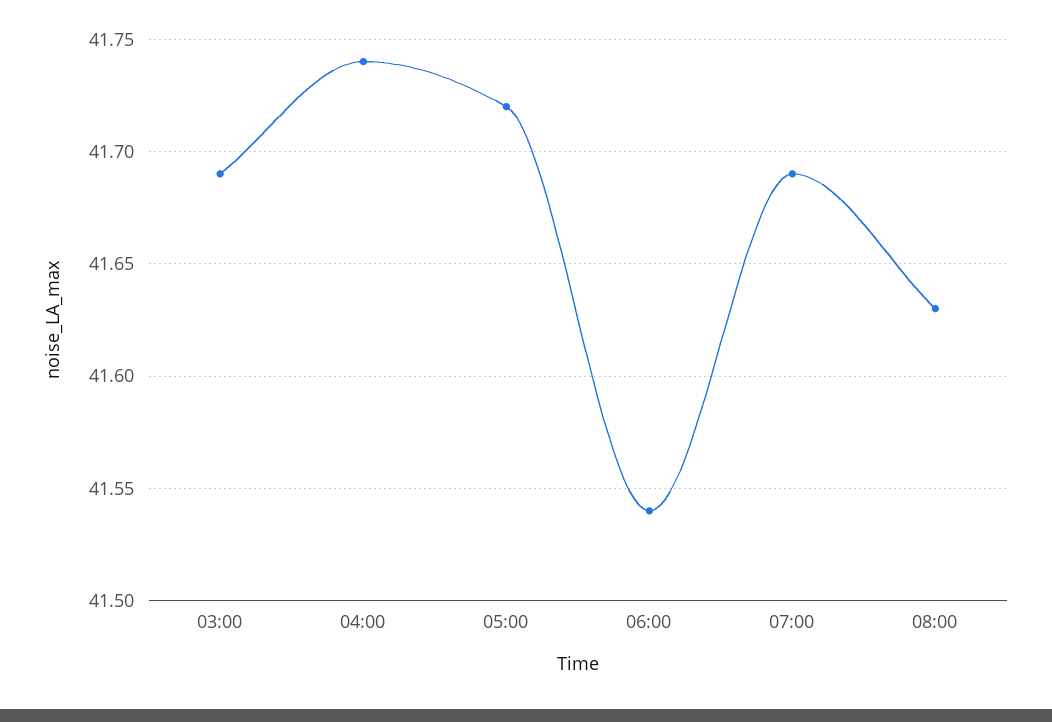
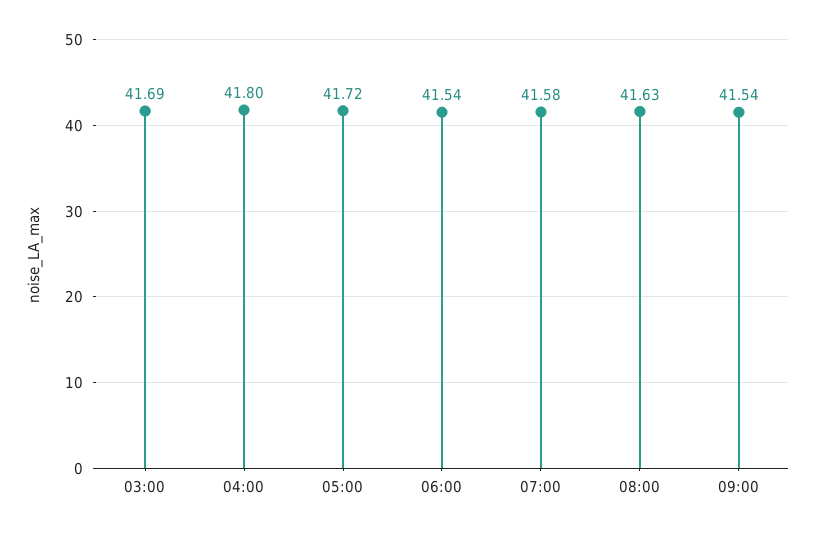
04:00: 41.74 -> 41.8
07:00: 41.69 -> 41.58
09:00: none -> 41.54

